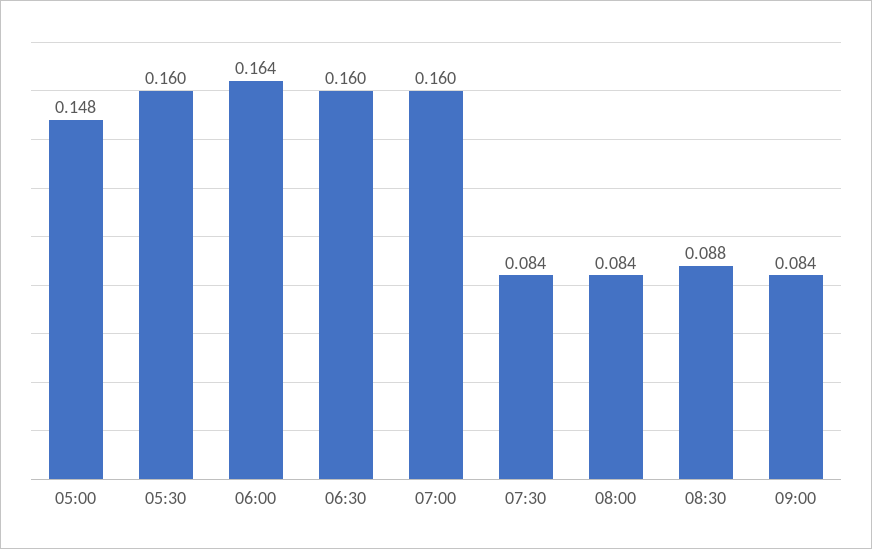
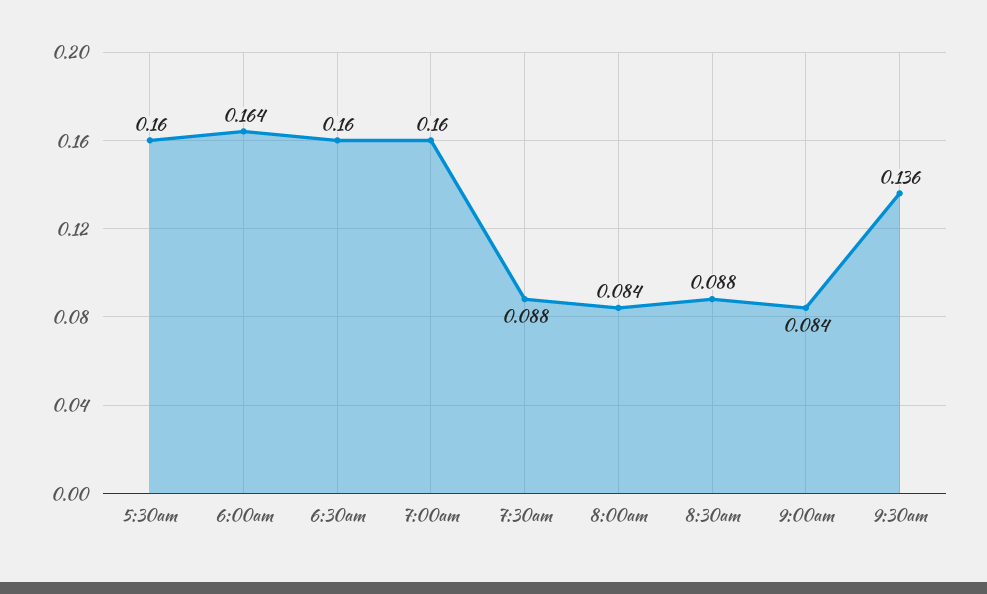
05:00: 0.148 -> none
07:30: 0.084 -> 0.088
9:30am: none -> 0.136

